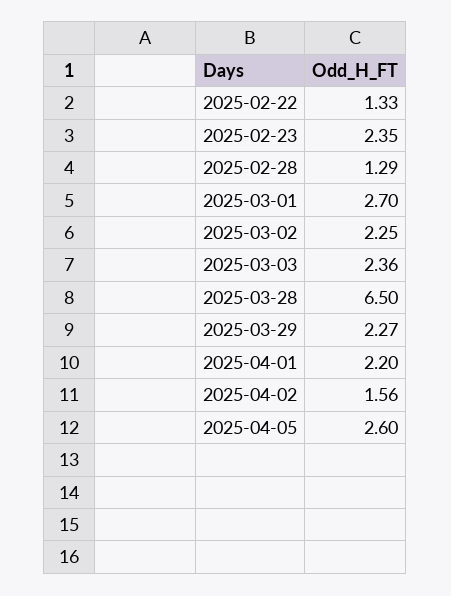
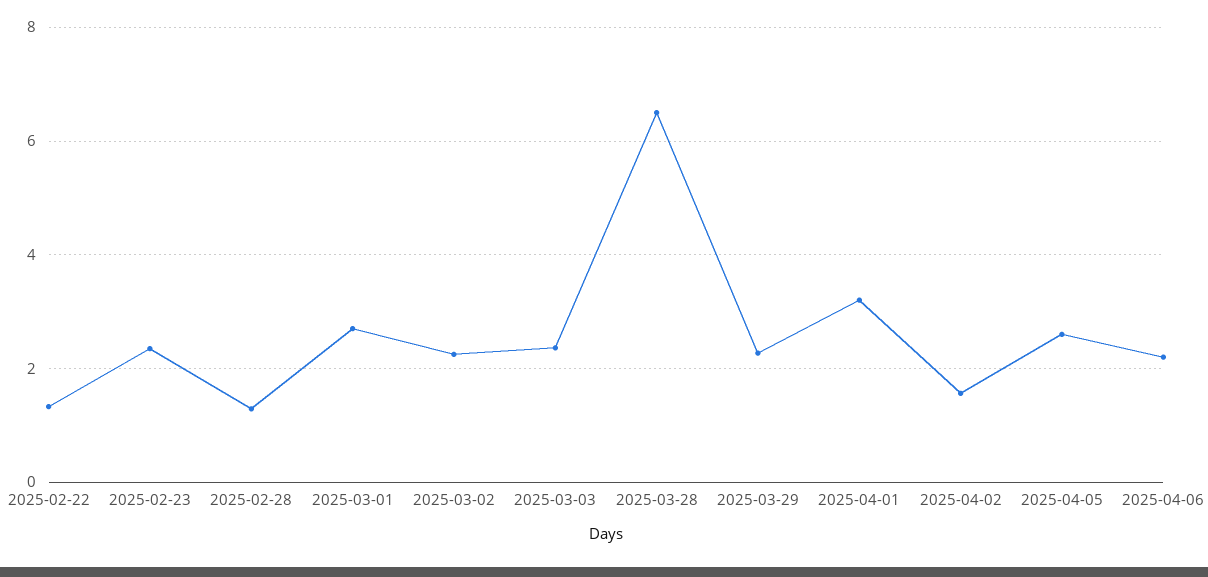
2025-04-01: 2.2 -> 3.2
2025-04-06: none -> 2.2

